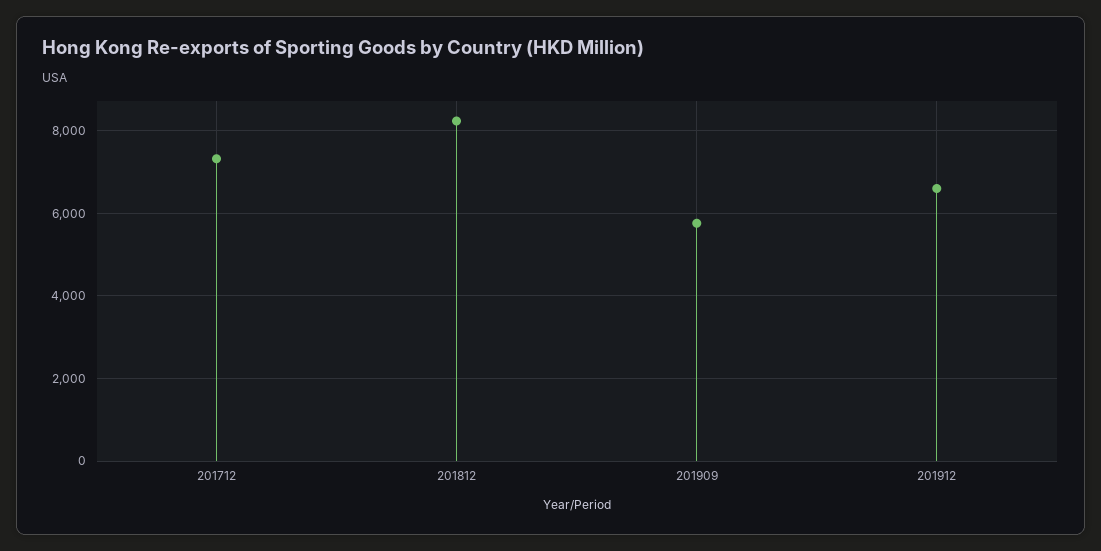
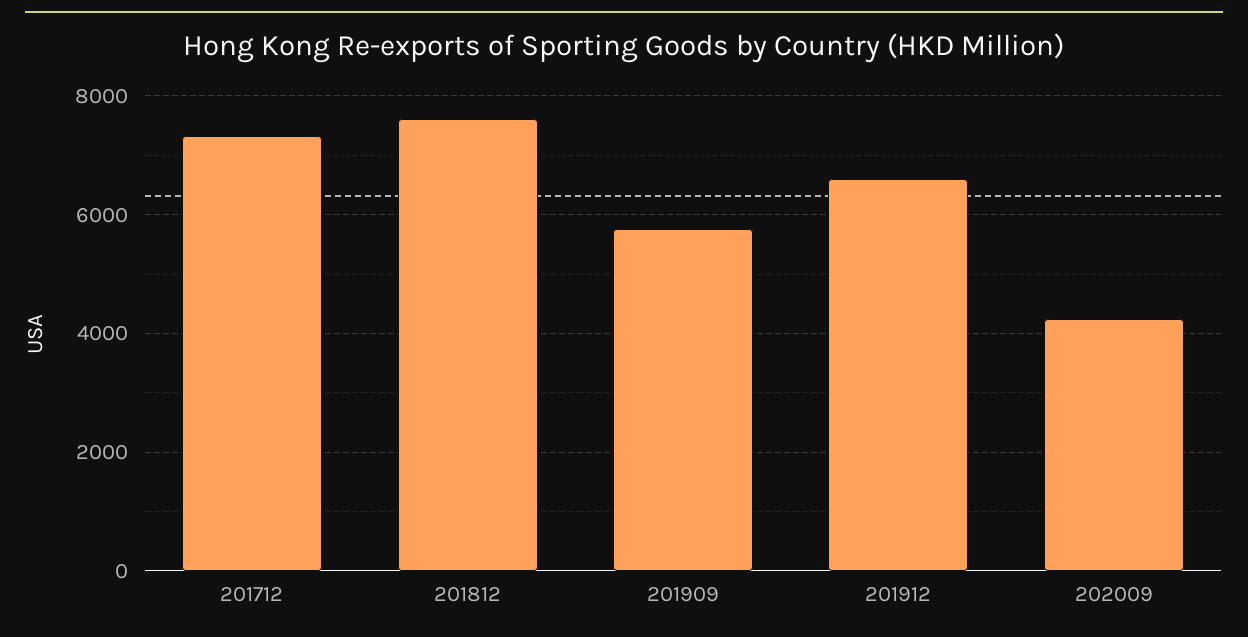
201812: 8200 -> 7600
202009: none -> 4200

